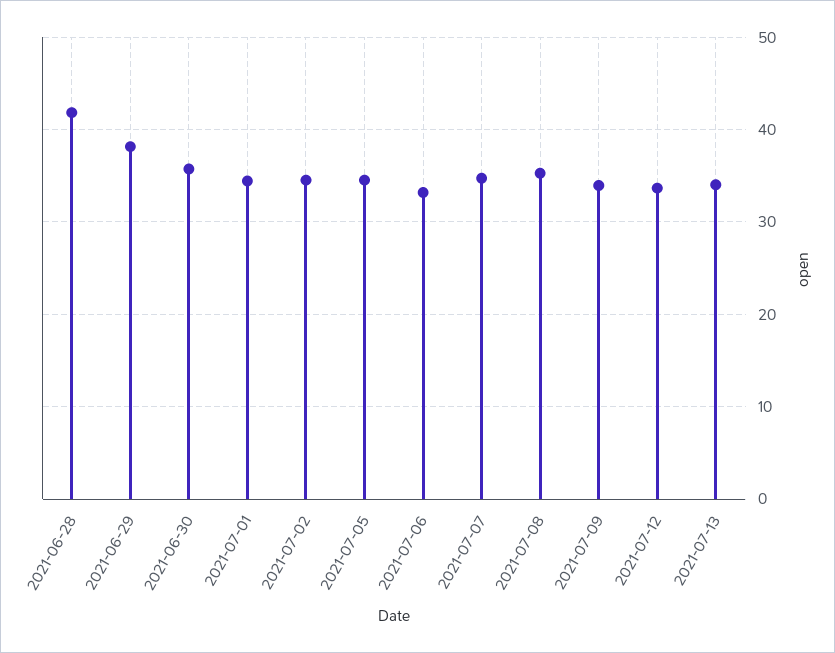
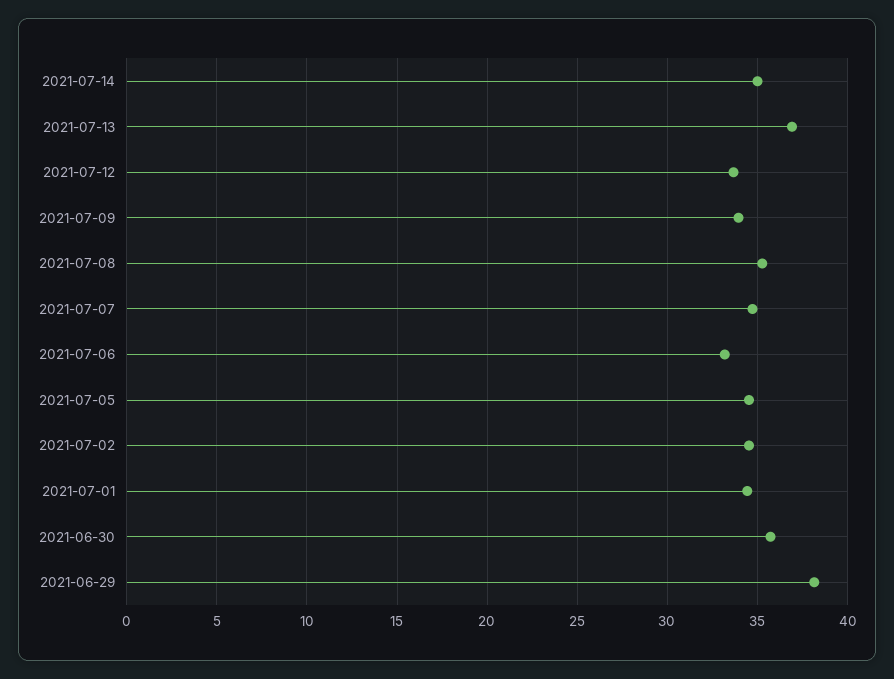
2021-06-28: 42 -> none
2021-07-13: 34 -> 37
2021-07-14: none -> 35

